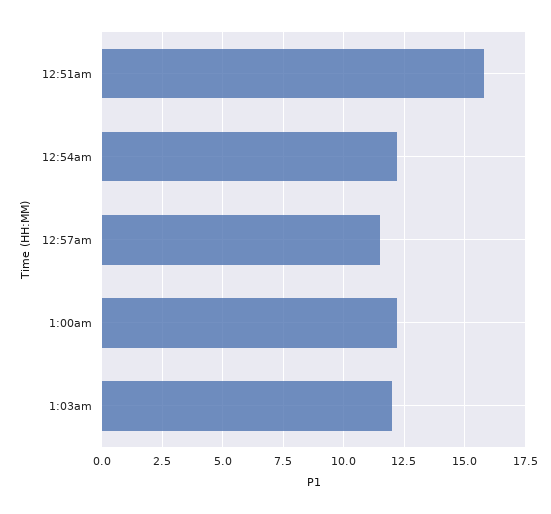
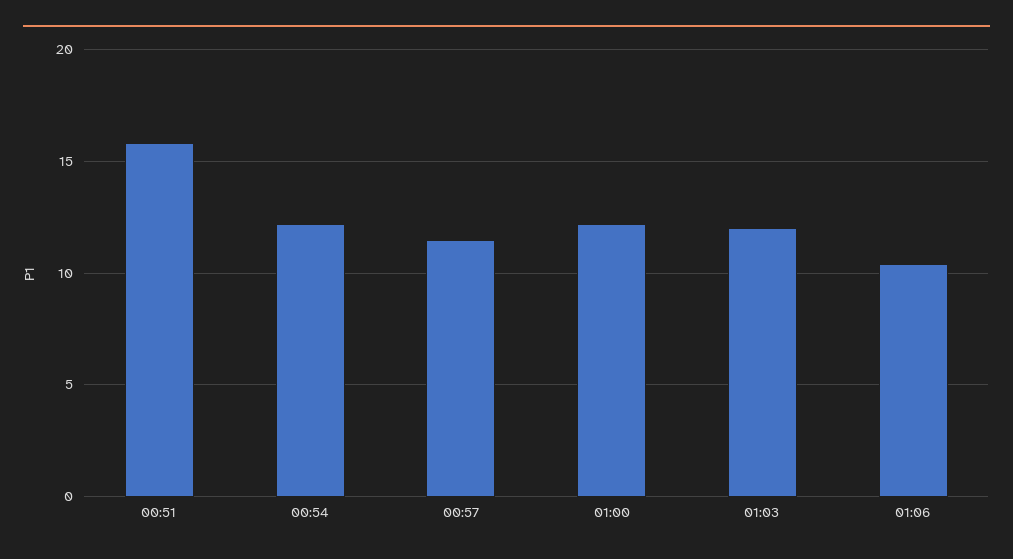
01:06: none -> 10.5

